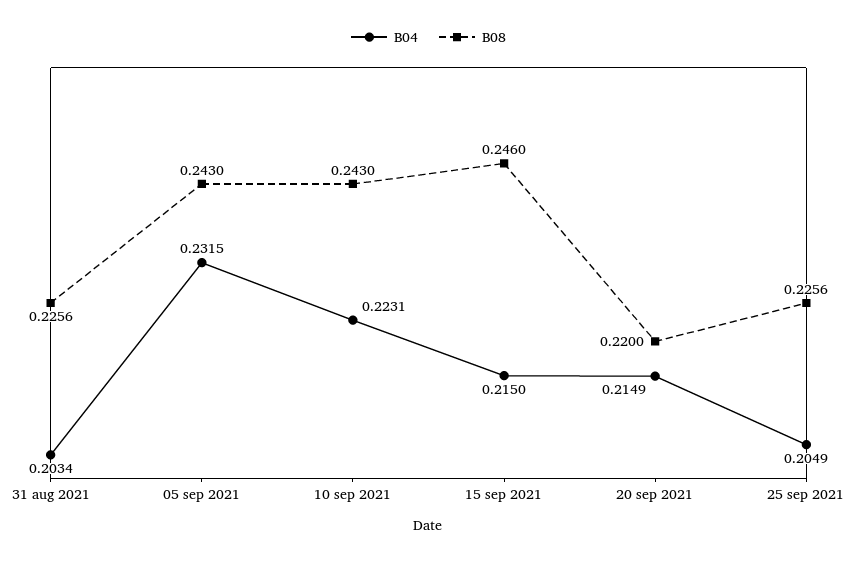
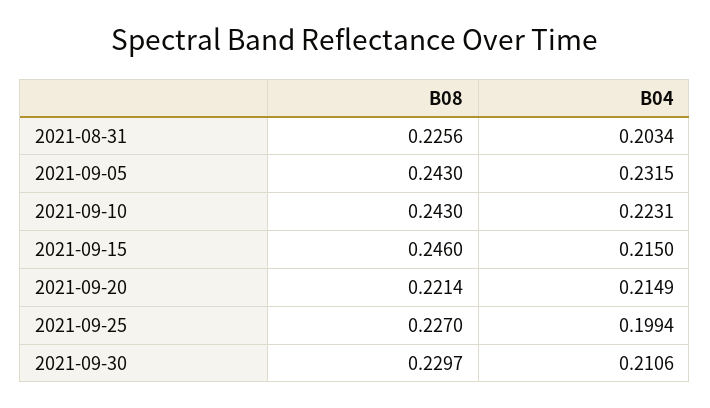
B08, 20 sep 2021: 0.22 -> 0.2214
B04, 25 sep 2021: 0.2049 -> 0.1994
B08, 25 sep 2021: 0.2256 -> 0.227
B08, 2021-09-30: none -> 0.2297
B04, 2021-09-30: none -> 0.2106

